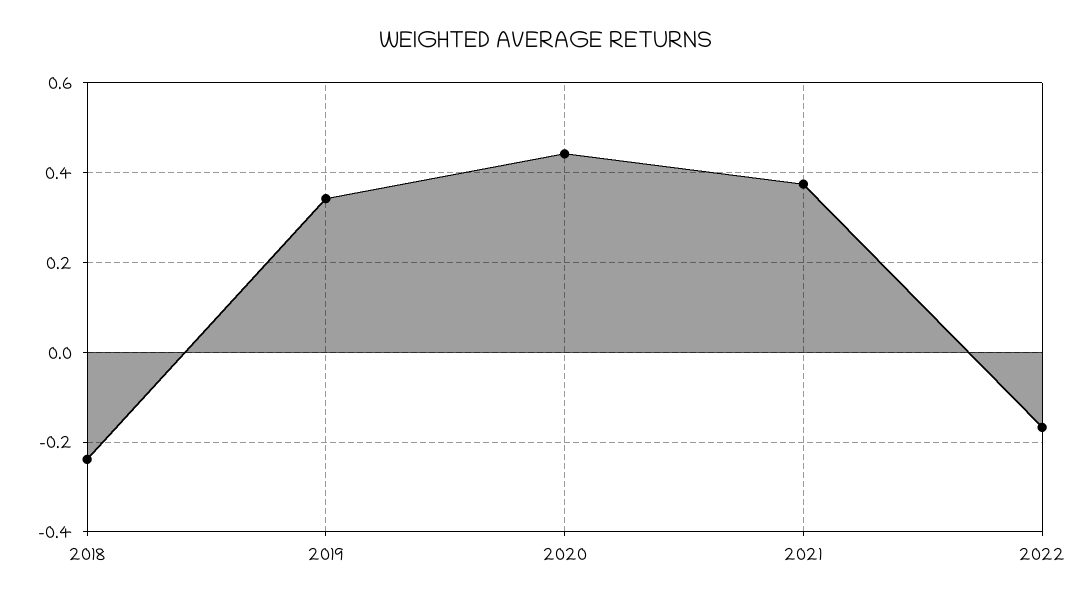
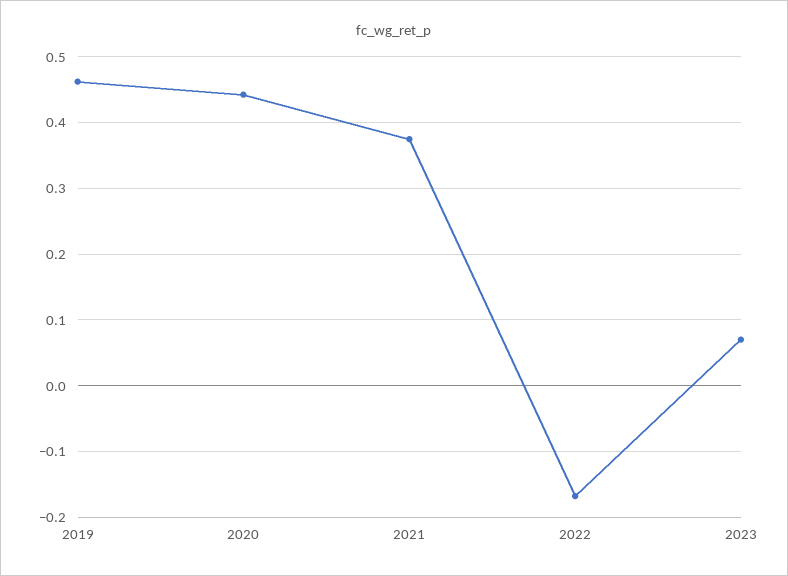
2018: -0.24 -> none
2019: 0.34 -> 0.46
2023: none -> 0.07

